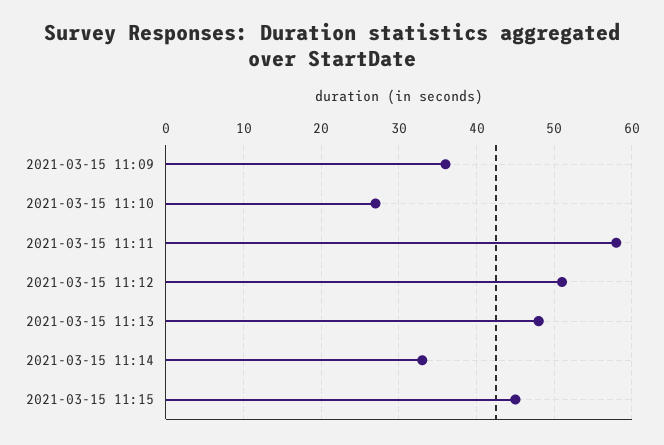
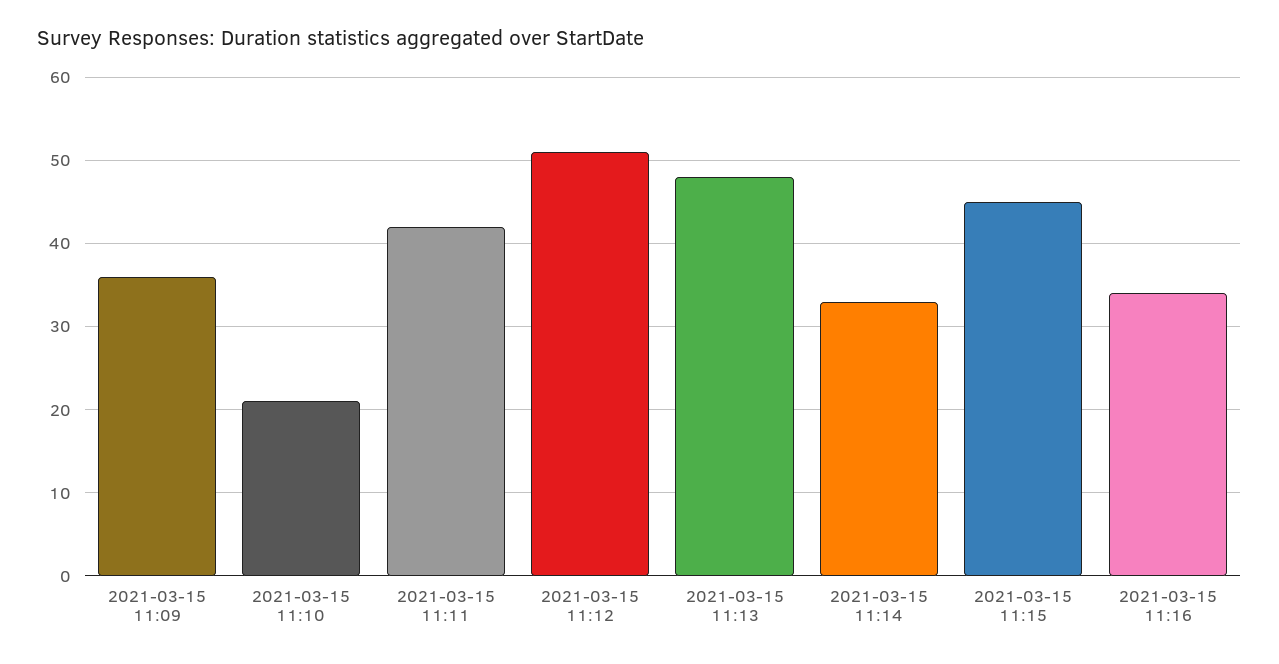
2021-03-15 11:10: 27 -> 21
2021-03-15 11:11: 58 -> 42
2021-03-15 11:16: none -> 34

